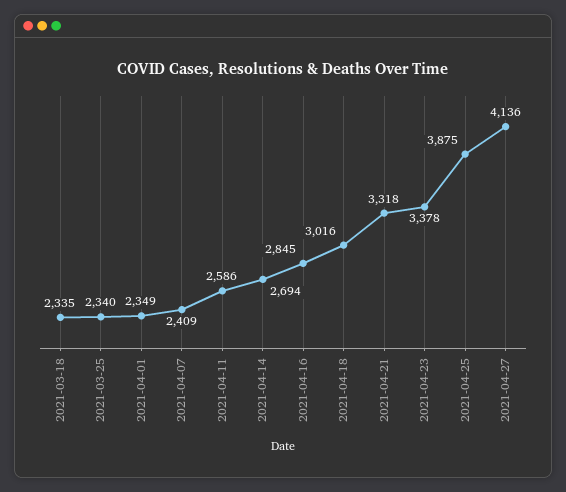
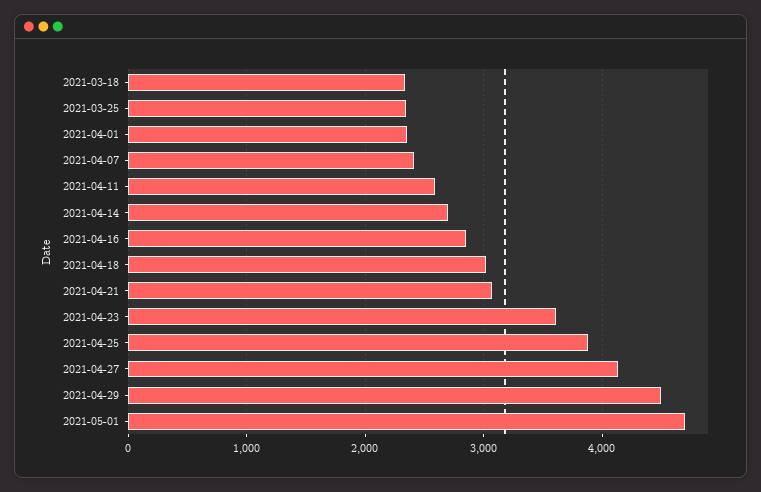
2021-04-21: 3318 -> 3100
2021-04-23: 3378 -> 3600
2021-04-29: none -> 4500
2021-05-01: none -> 4700

